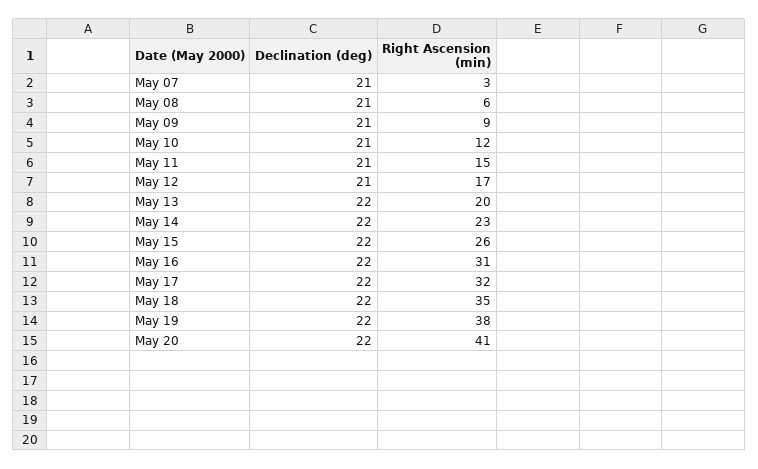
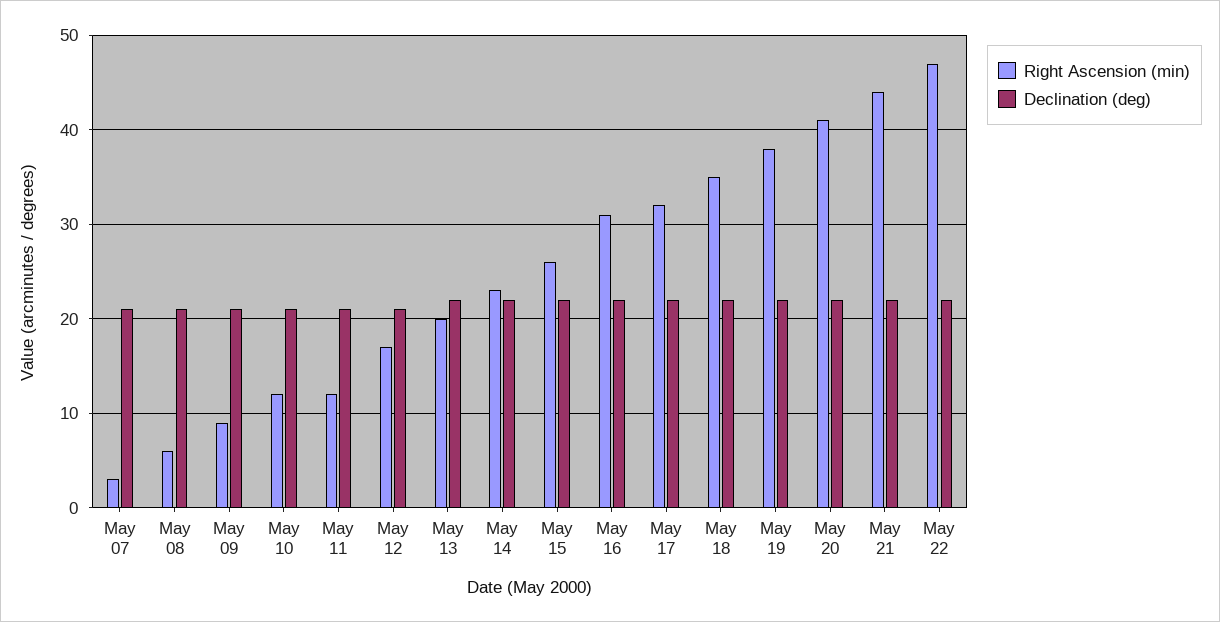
Right Ascension (min), May 11: 15 -> 12
Right Ascension (min), May 21: none -> 44
Declination (deg), May 21: none -> 22
Right Ascension (min), May 22: none -> 47
Declination (deg), May 22: none -> 22

